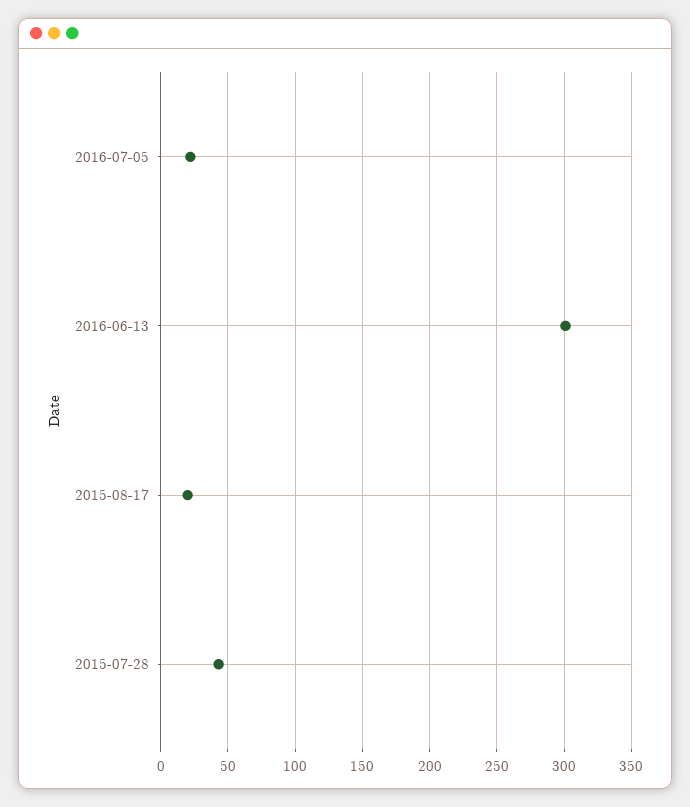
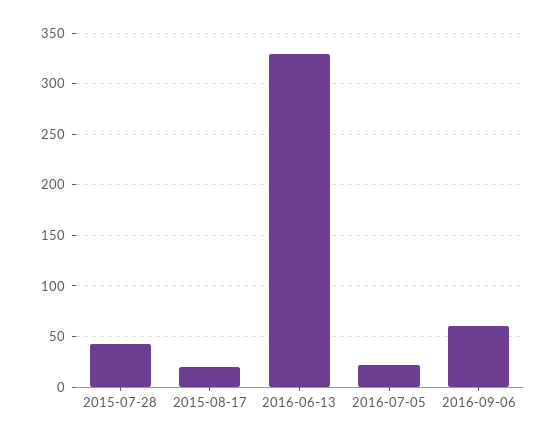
2016-06-13: 300 -> 330
2016-09-06: none -> 60

